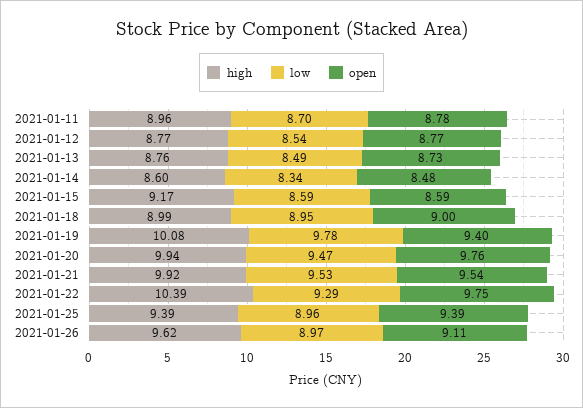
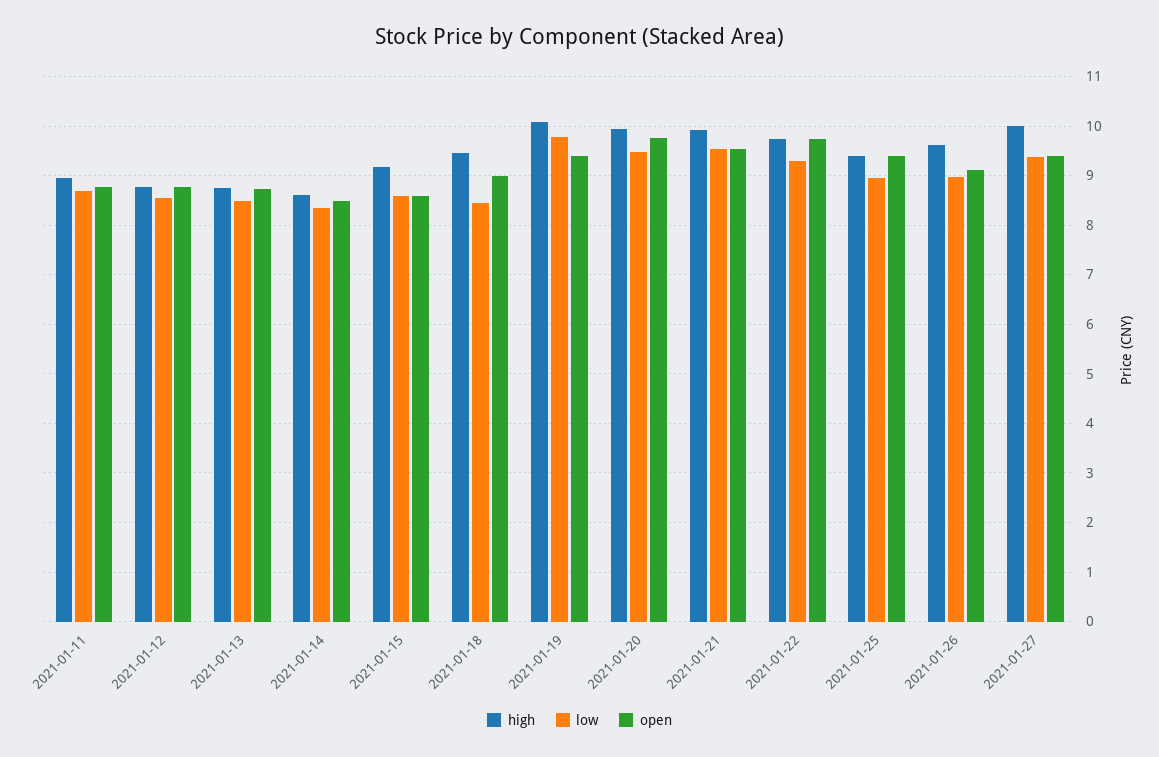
high, 2021-01-18: 8.99 -> 9.4
low, 2021-01-18: 8.95 -> 8.4
high, 2021-01-22: 10.39 -> 9.8
high, 2021-01-27: none -> 10
low, 2021-01-27: none -> 9.4
open, 2021-01-27: none -> 9.4

